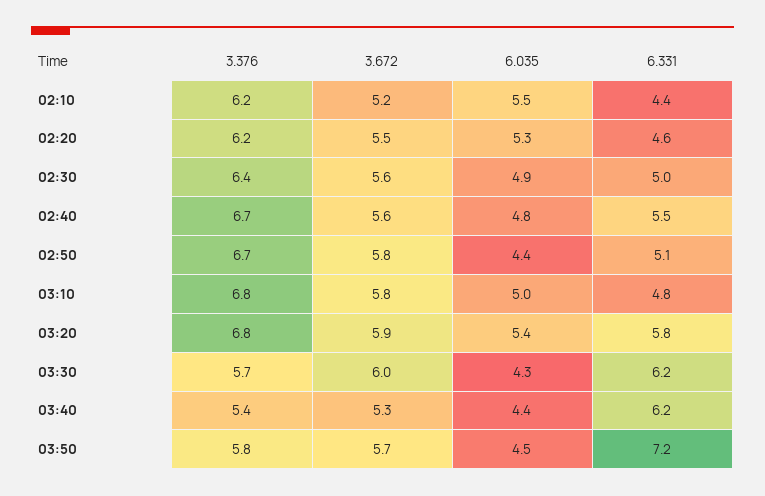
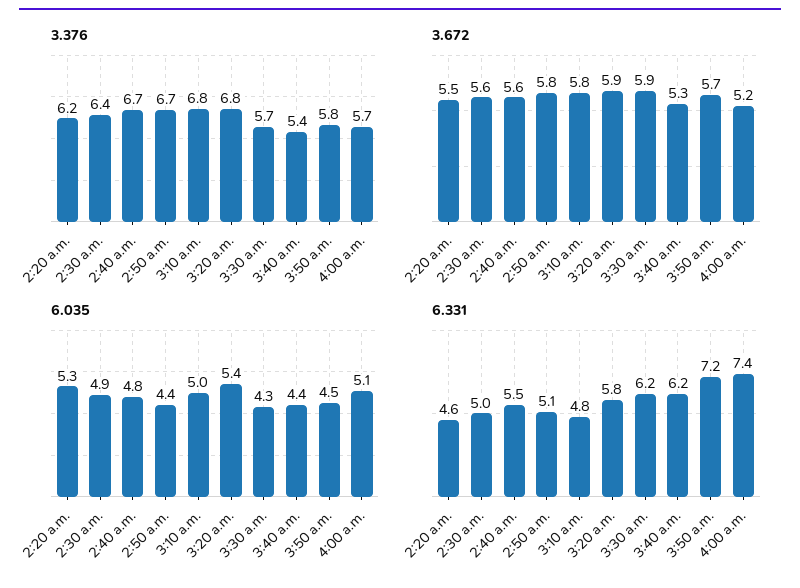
3.376, 02:10: 6.2 -> none
3.672, 02:10: 5.2 -> none
6.035, 02:10: 5.5 -> none
6.331, 02:10: 4.4 -> none
3.672, 03:30: 6 -> 5.9
3.376, 4:00 a.m.: none -> 5.7
3.672, 4:00 a.m.: none -> 5.2
6.035, 4:00 a.m.: none -> 5.1
6.331, 4:00 a.m.: none -> 7.4

